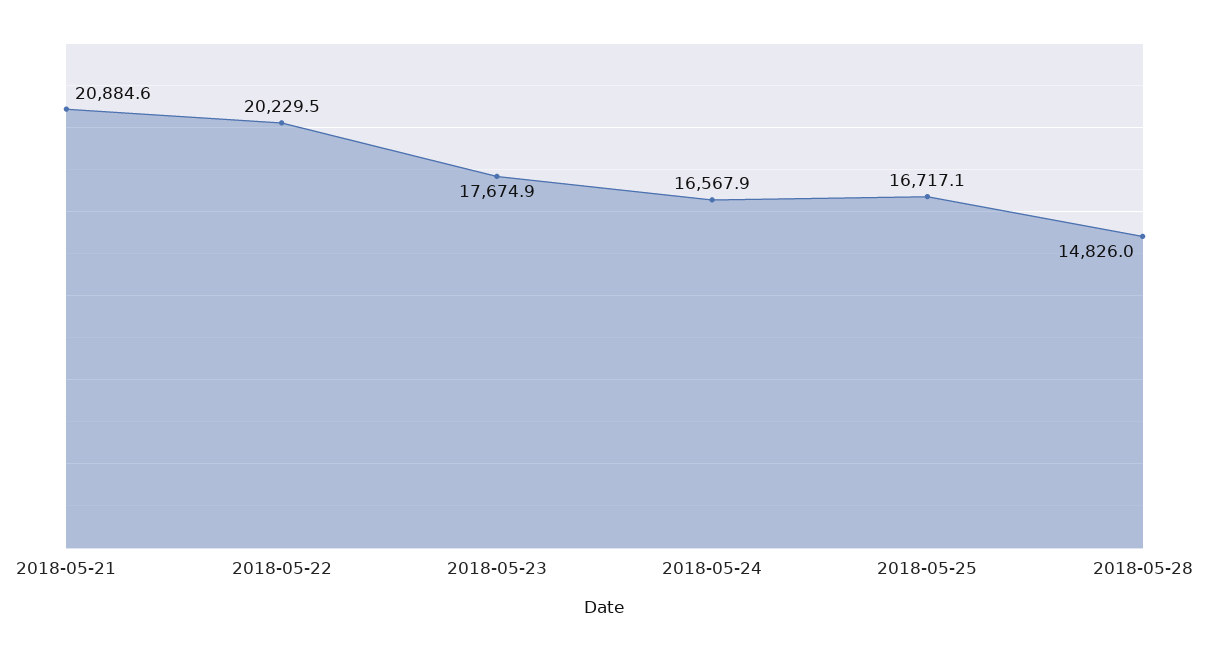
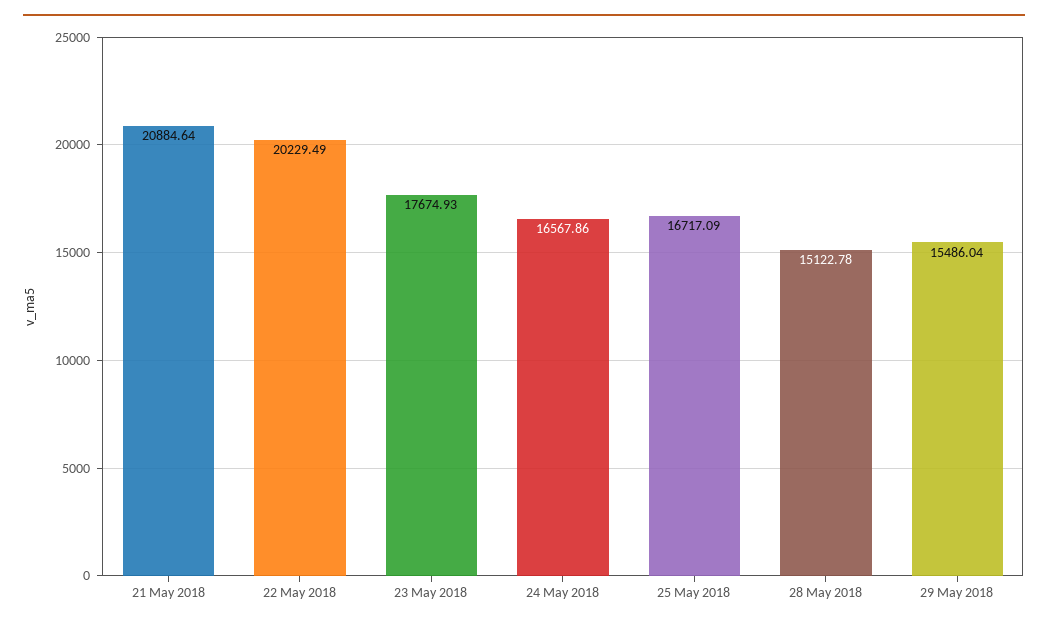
2018-05-28: 14826 -> 15122.78
29 May 2018: none -> 15486.04

